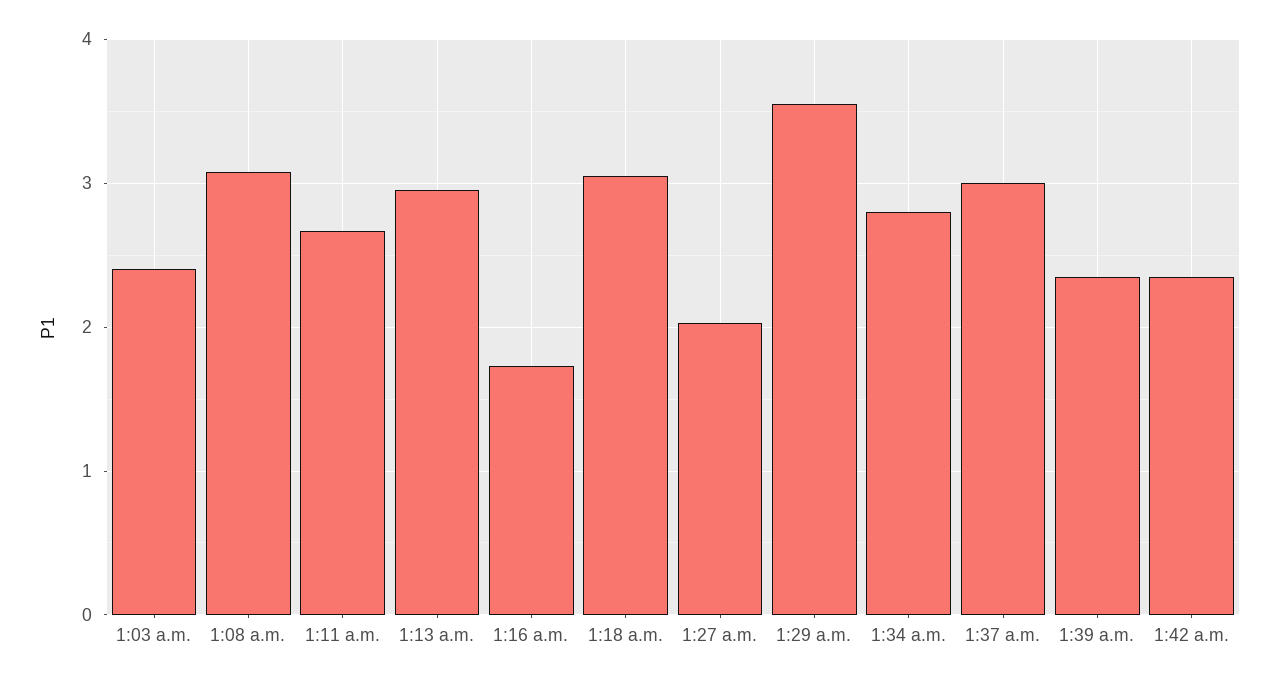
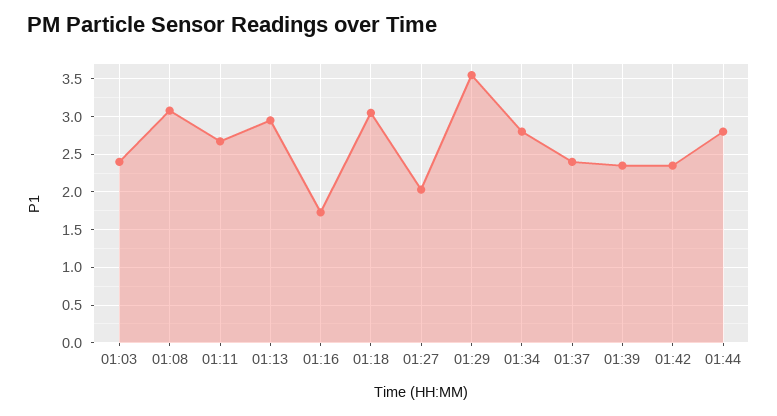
1:37 a.m.: 3 -> 2.4
01:44: none -> 2.8

